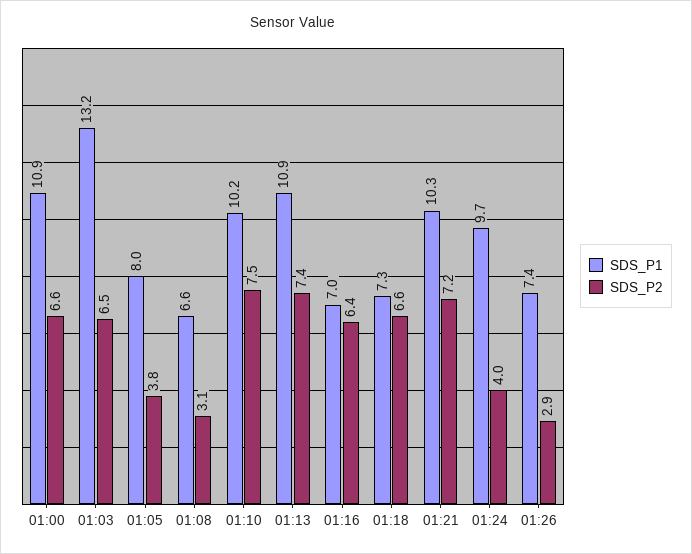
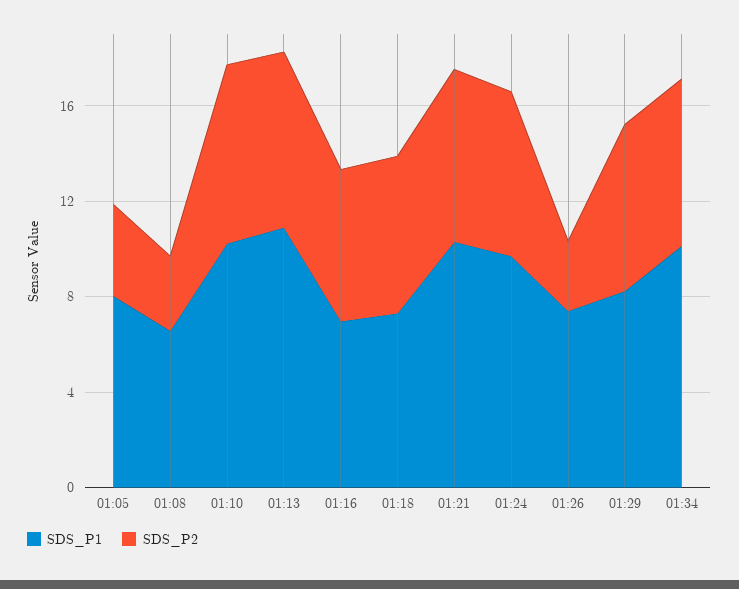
SDS_P1, 01:00: 10.9 -> none
SDS_P2, 01:00: 6.6 -> none
SDS_P1, 01:03: 13.2 -> none
SDS_P2, 01:03: 6.5 -> none
SDS_P2, 01:24: 4 -> 7
SDS_P1, 01:29: none -> 8
SDS_P2, 01:29: none -> 7
SDS_P1, 01:34: none -> 10
SDS_P2, 01:34: none -> 7

